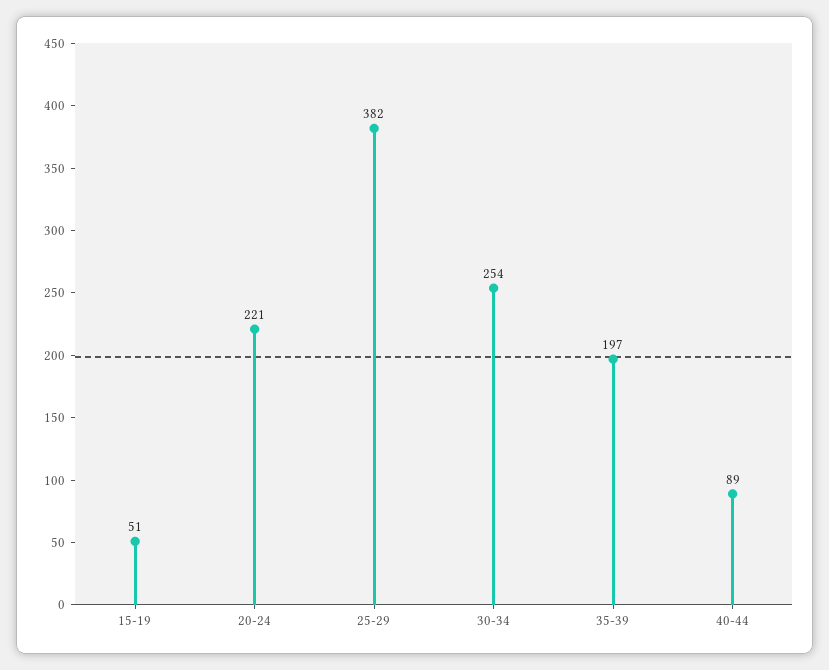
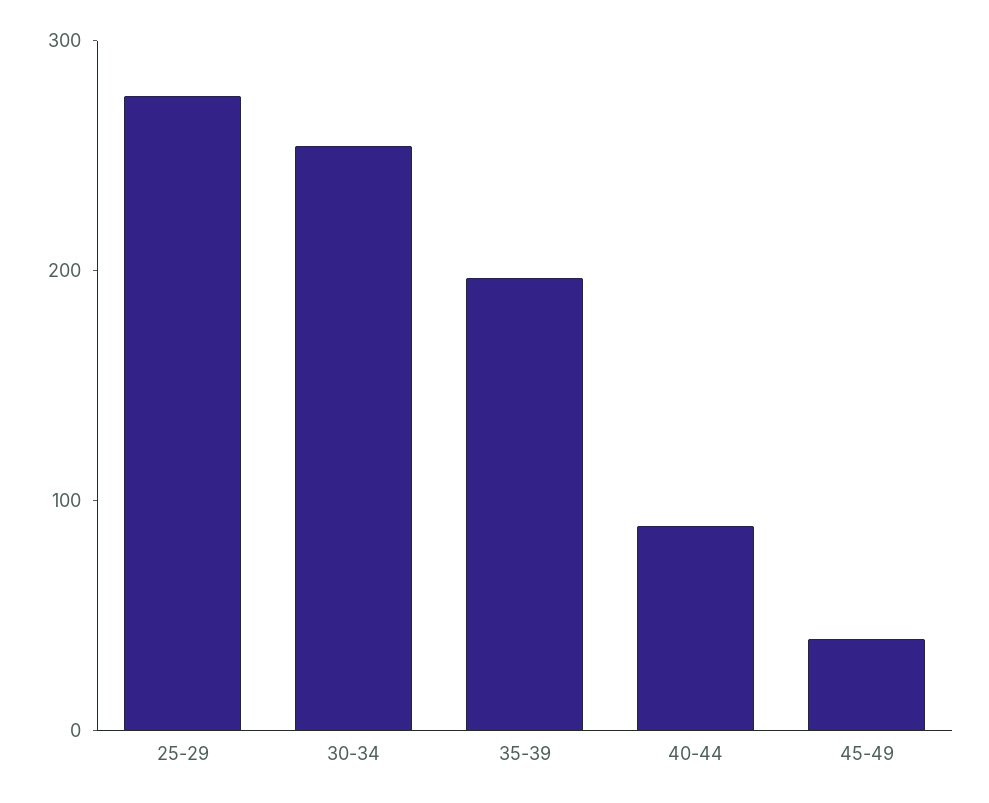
15-19: 51 -> none
20-24: 221 -> none
25-29: 382 -> 280
45-49: none -> 40

